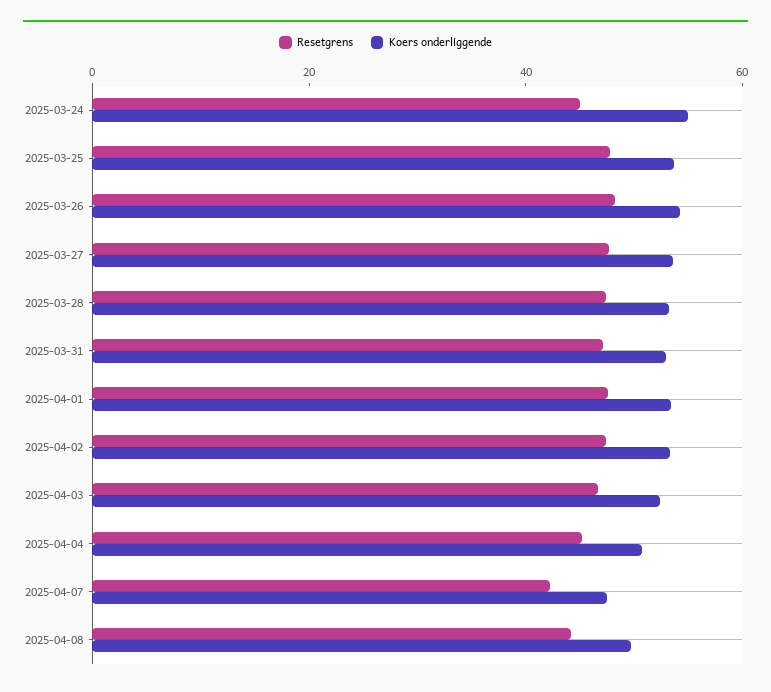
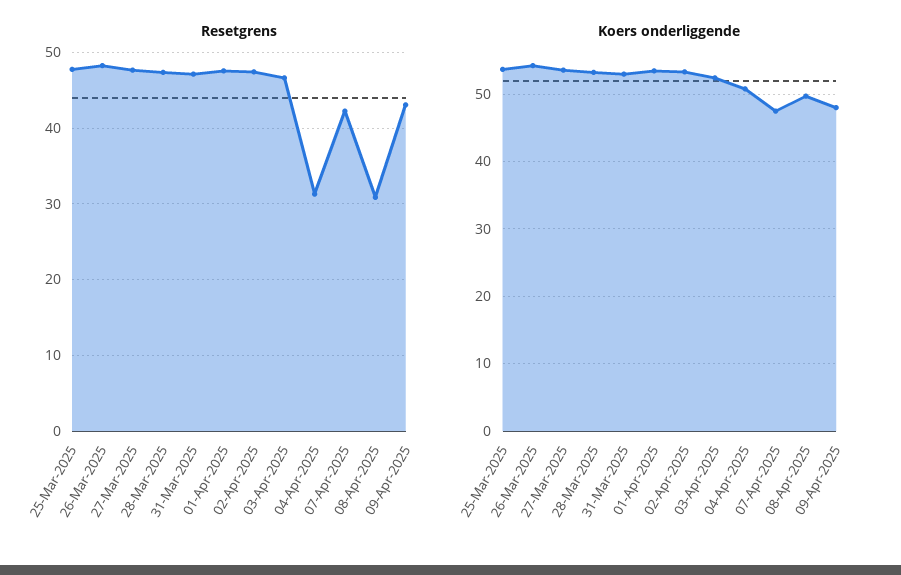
Resetgrens, 2025-03-24: 45 -> none
Koers onderliggende, 2025-03-24: 55 -> none
Resetgrens, 2025-04-04: 45 -> 31
Resetgrens, 2025-04-08: 45 -> 31
Resetgrens, 09-Apr-2025: none -> 43
Koers onderliggende, 09-Apr-2025: none -> 48

